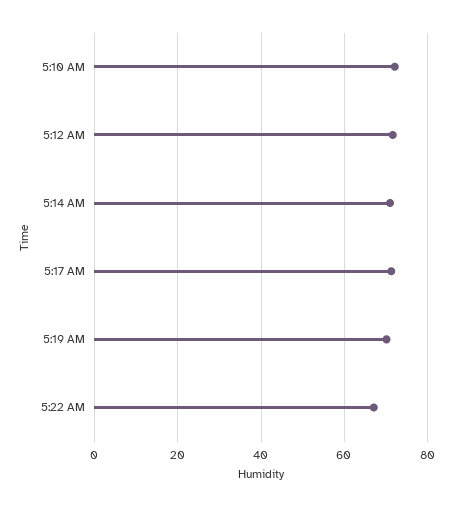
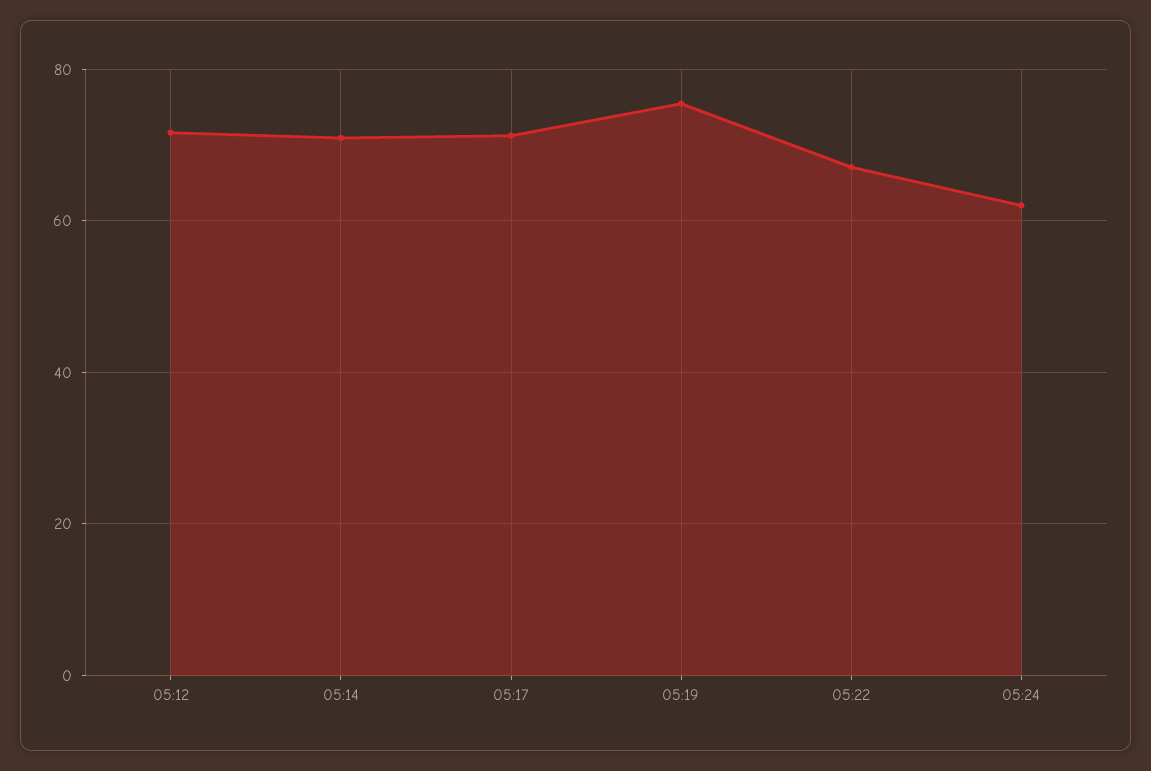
5:10 AM: 72 -> none
5:19 AM: 70 -> 76
05:24: none -> 62

